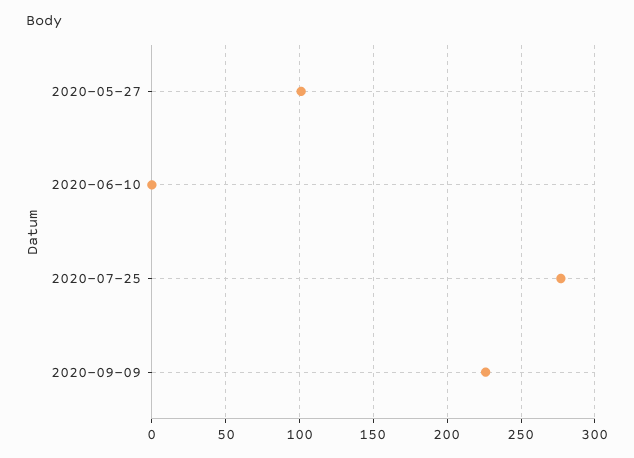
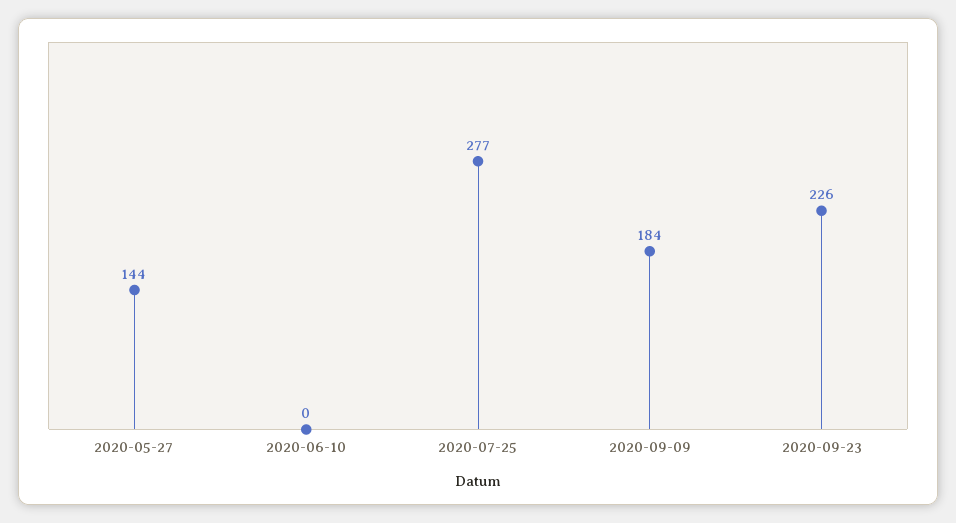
2020-05-27: 100 -> 144
2020-09-09: 225 -> 184
2020-09-23: none -> 226

